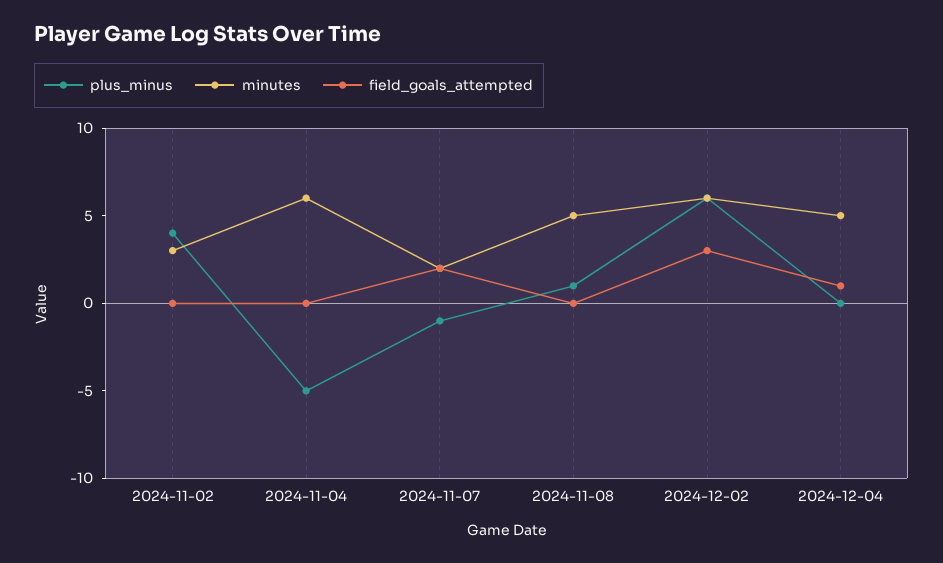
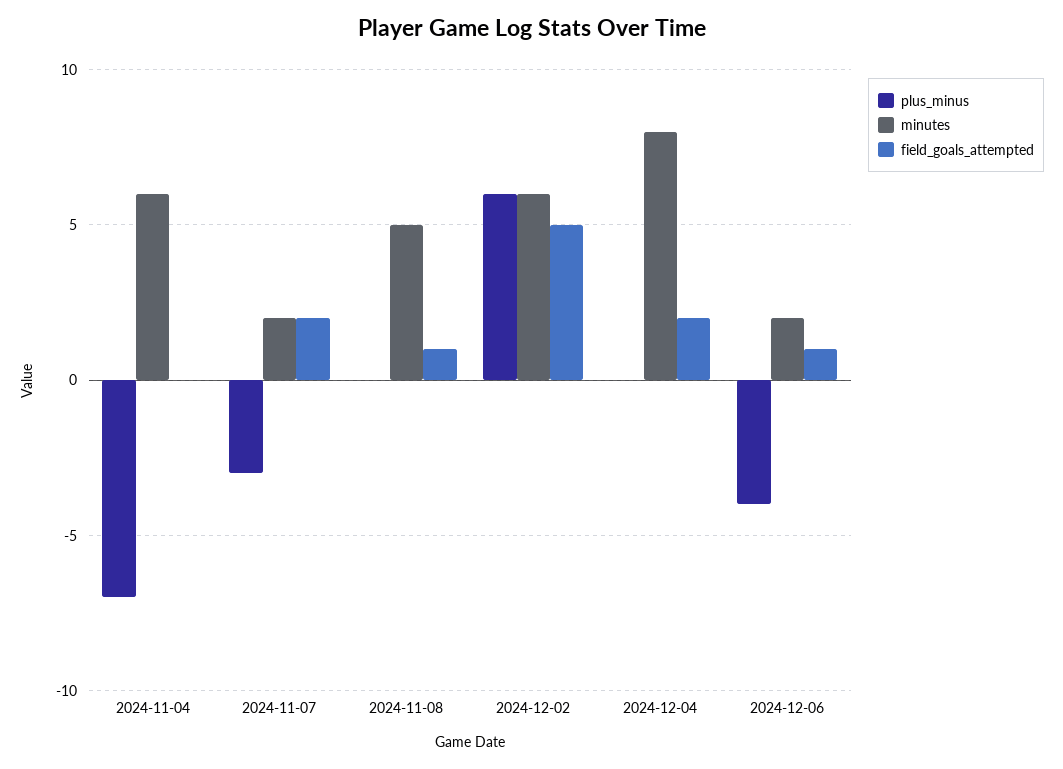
plus_minus, 2024-11-02: 4 -> none
minutes, 2024-11-02: 3 -> none
field_goals_attempted, 2024-11-02: 0 -> none
plus_minus, 2024-11-04: -5 -> -7
plus_minus, 2024-11-07: -1 -> -3
plus_minus, 2024-11-08: 1 -> 0
field_goals_attempted, 2024-11-08: 0 -> 1
field_goals_attempted, 2024-12-02: 3 -> 5
minutes, 2024-12-04: 5 -> 8
field_goals_attempted, 2024-12-04: 1 -> 2
plus_minus, 2024-12-06: none -> -4
minutes, 2024-12-06: none -> 2
field_goals_attempted, 2024-12-06: none -> 1

